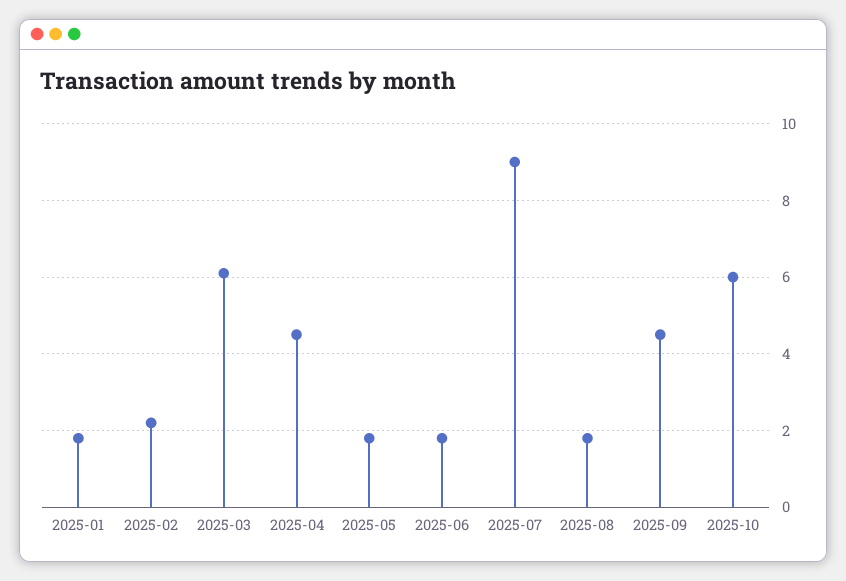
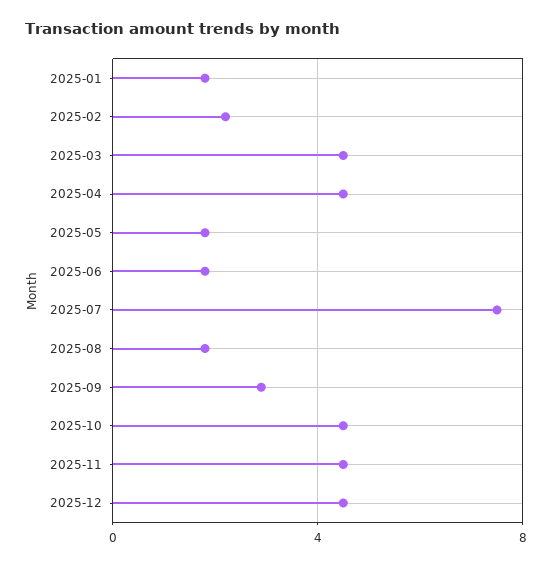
2025-03: 6 -> 4.5
2025-07: 9 -> 7.5
2025-09: 4.5 -> 3
2025-10: 6 -> 4.5
2025-11: none -> 4.5
2025-12: none -> 4.5

